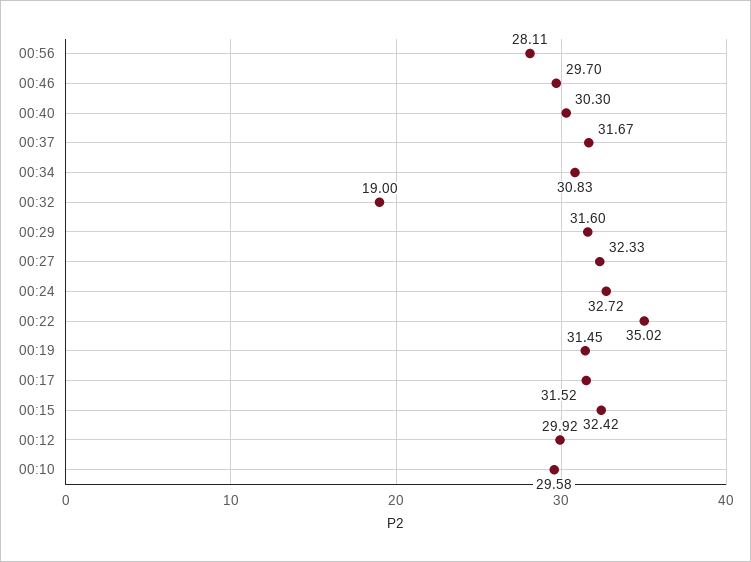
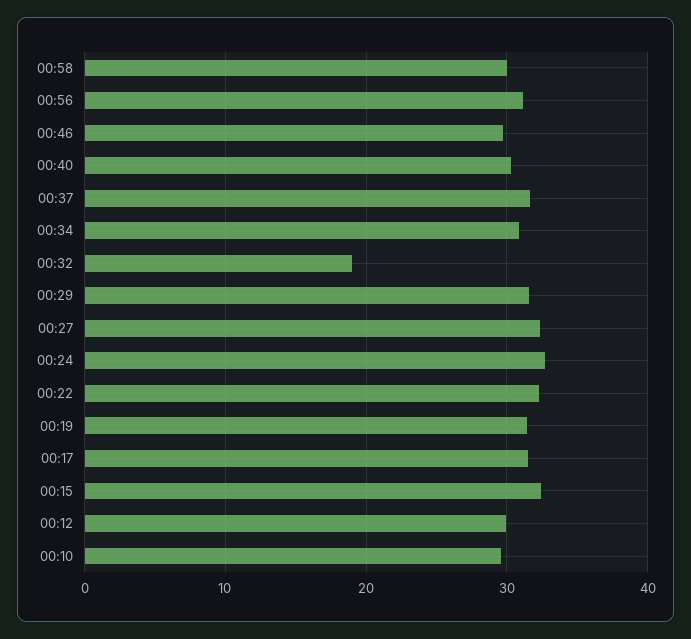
00:56: 28.11 -> 31
00:22: 35.02 -> 32
00:58: none -> 30

